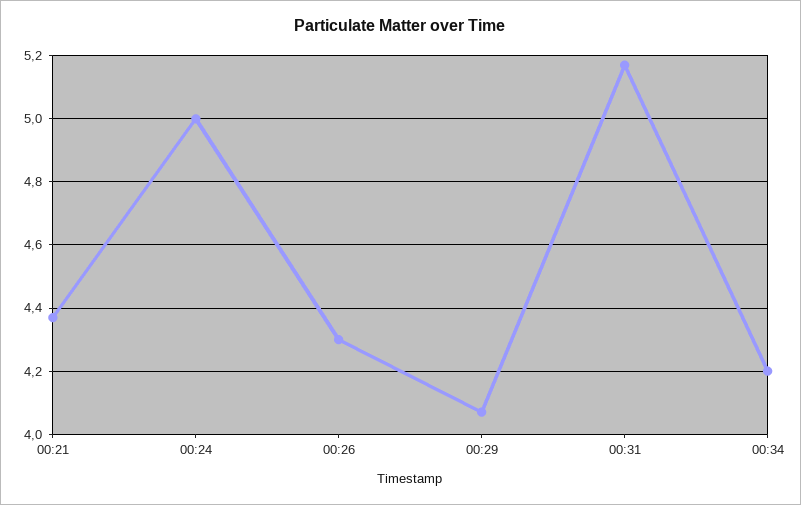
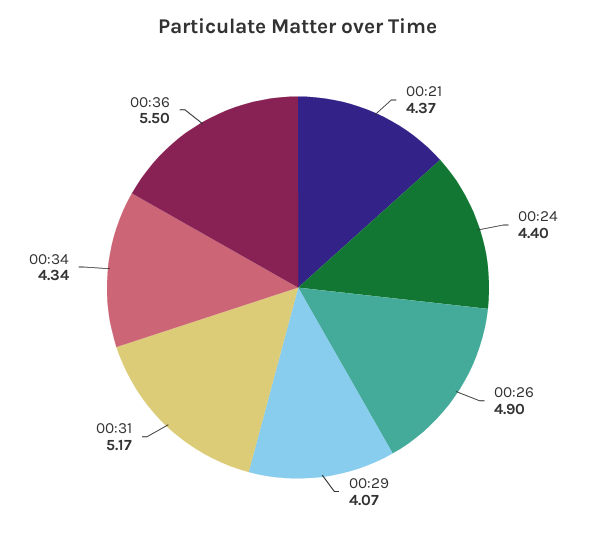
00:24: 5 -> 4.4
00:26: 4.3 -> 4.9
00:34: 4.2 -> 4.34
00:36: none -> 5.5

